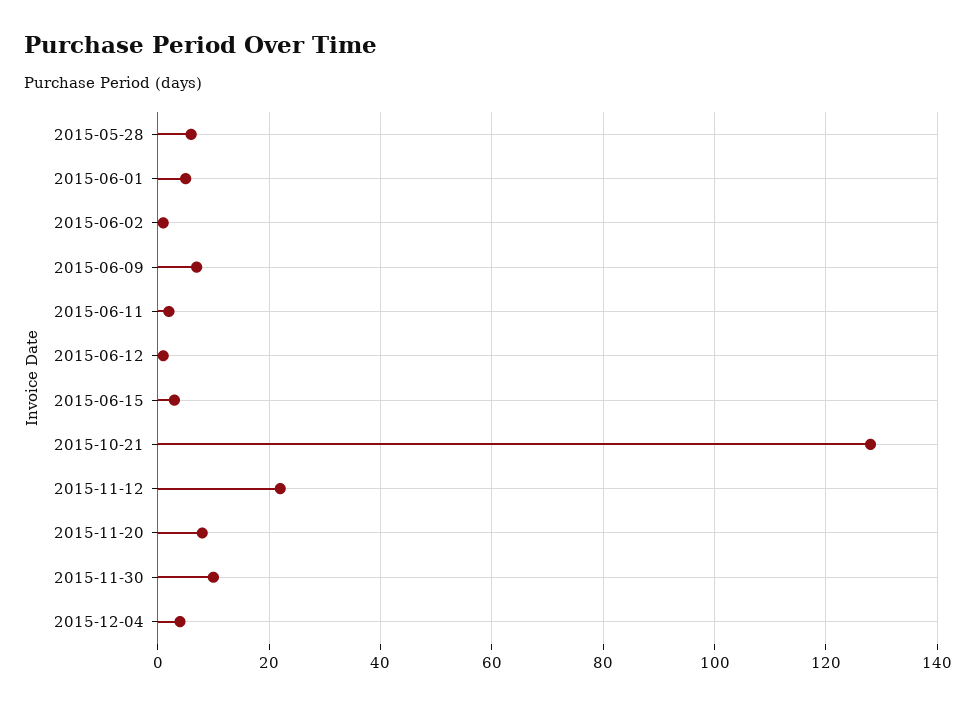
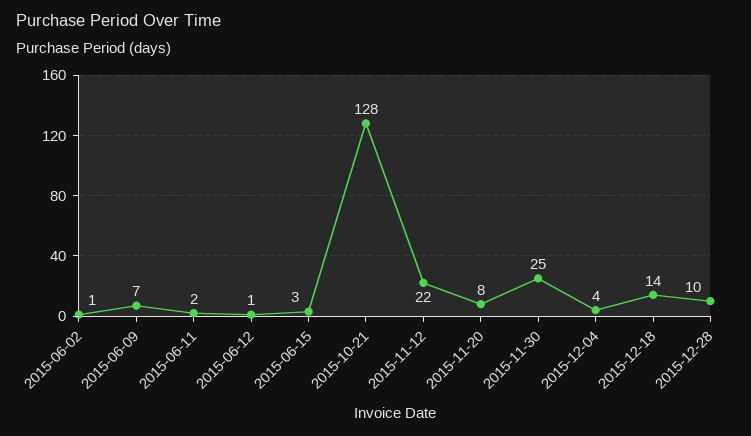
2015-05-28: 5 -> none
2015-06-01: 5 -> none
2015-11-30: 10 -> 25
2015-12-18: none -> 14
2015-12-28: none -> 10

